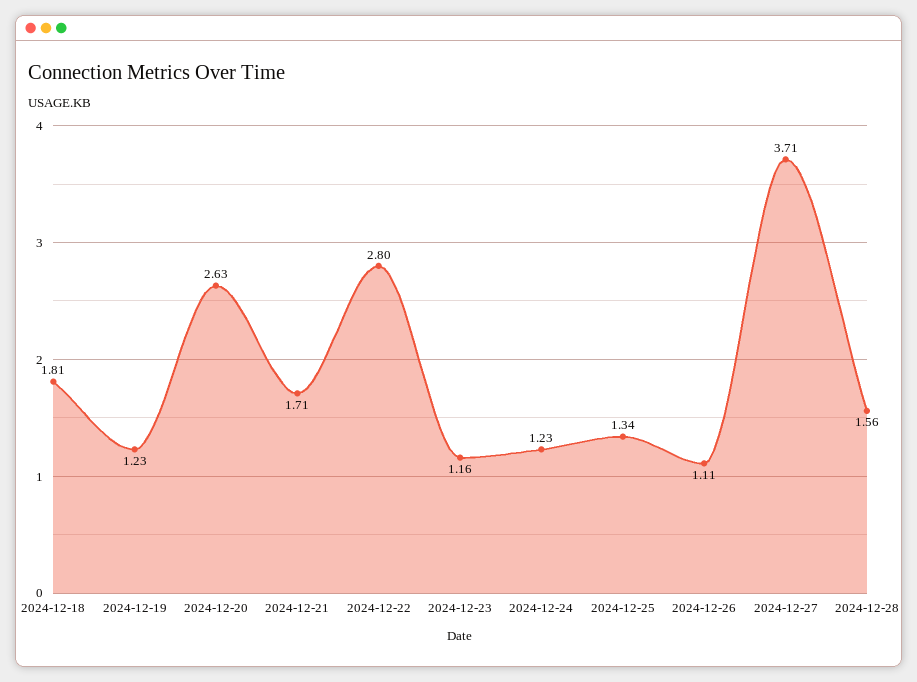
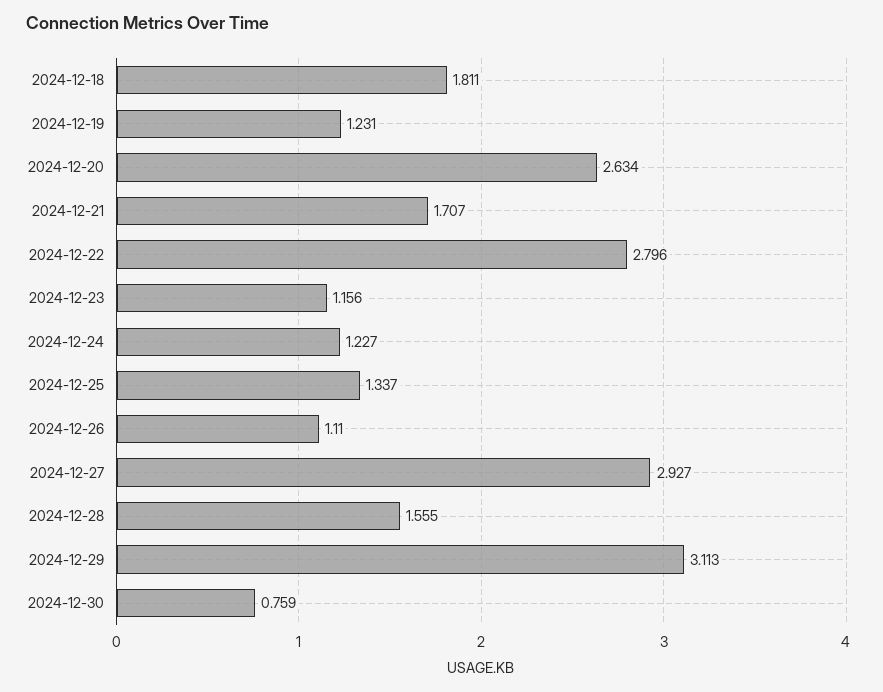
2024-12-27: 3.71 -> 2.927
2024-12-29: none -> 3.113
2024-12-30: none -> 0.759

